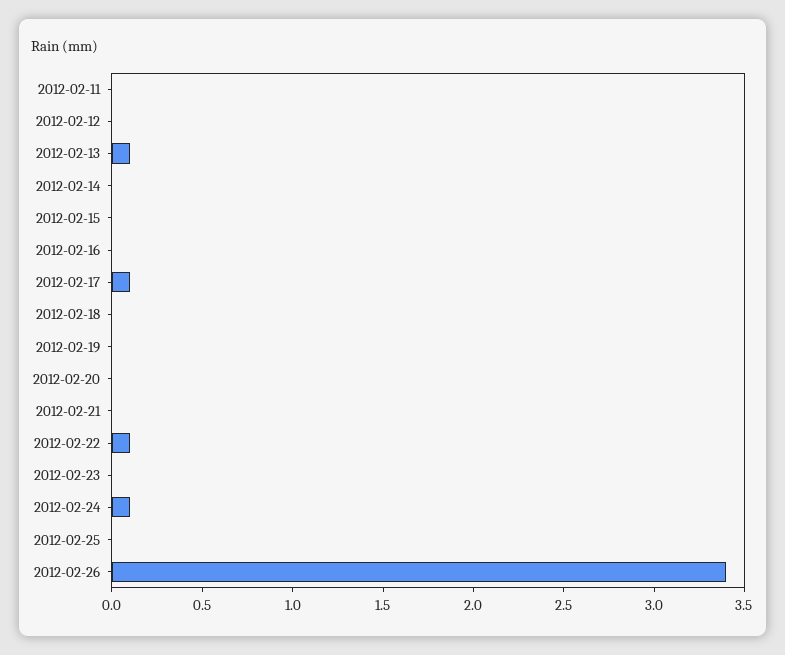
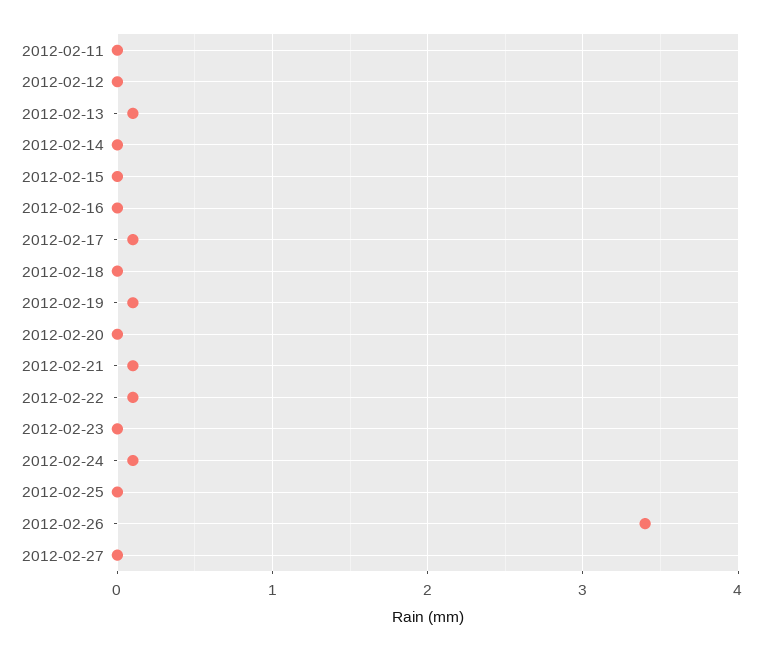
2012-02-19: 0 -> 0.1
2012-02-21: 0 -> 0.1
2012-02-27: none -> 0

